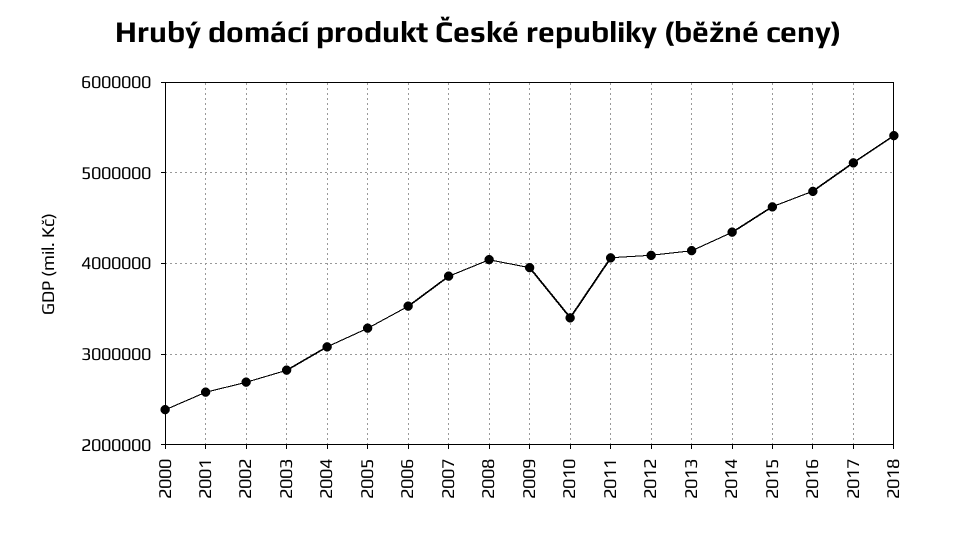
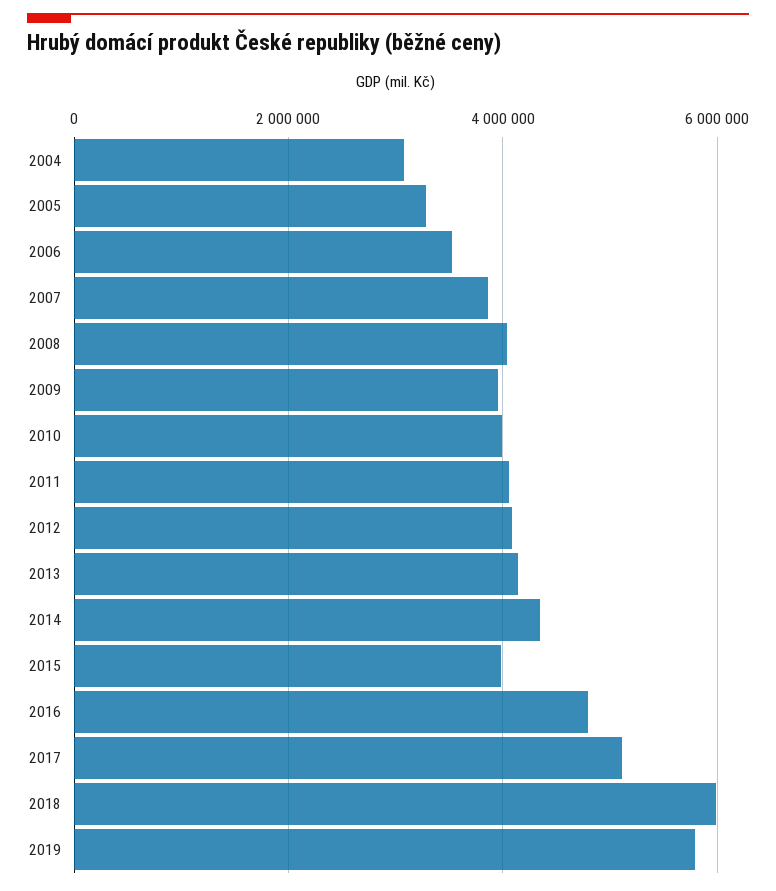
2000: 2400000 -> none
2001: 2600000 -> none
2002: 2700000 -> none
2003: 2800000 -> none
2010: 3400000 -> 4000000
2015: 4600000 -> 4000000
2018: 5400000 -> 6000000
2019: none -> 5800000

